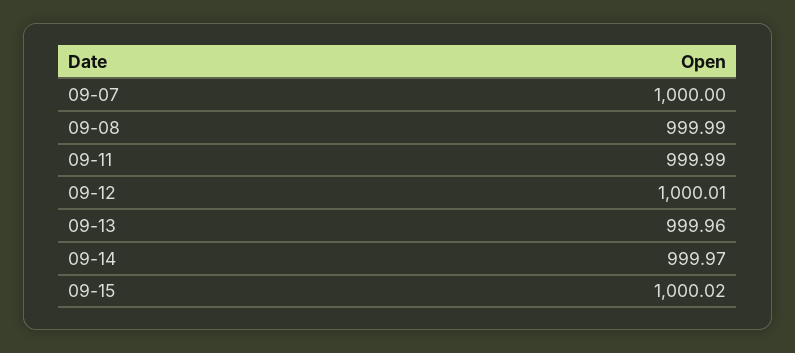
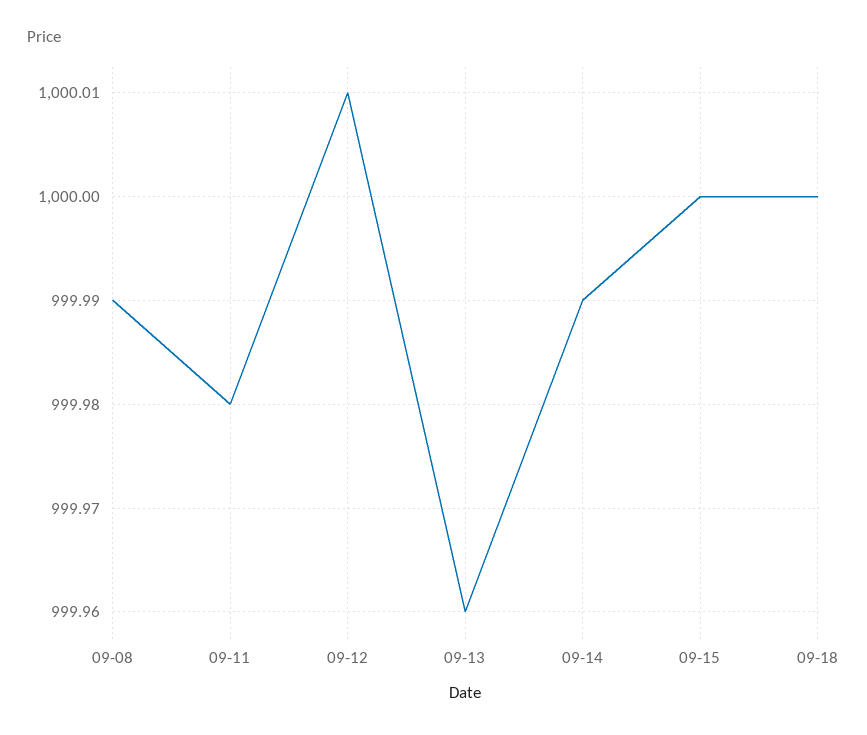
09-07: 1000 -> none
09-11: 999.99 -> 999.98
09-14: 999.97 -> 999.99
09-15: 1000.02 -> 1000
09-18: none -> 1000

